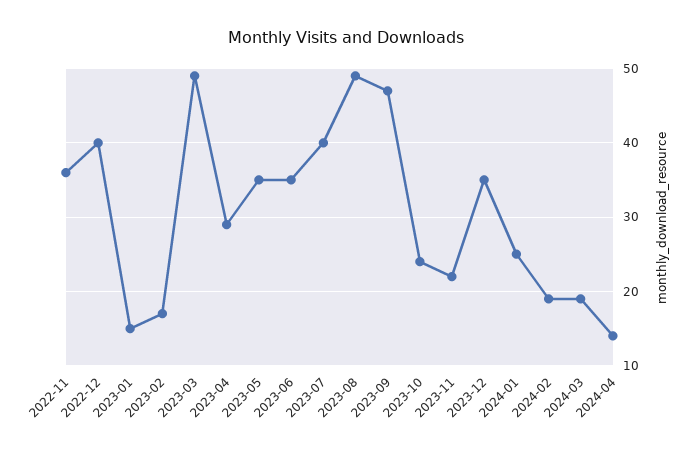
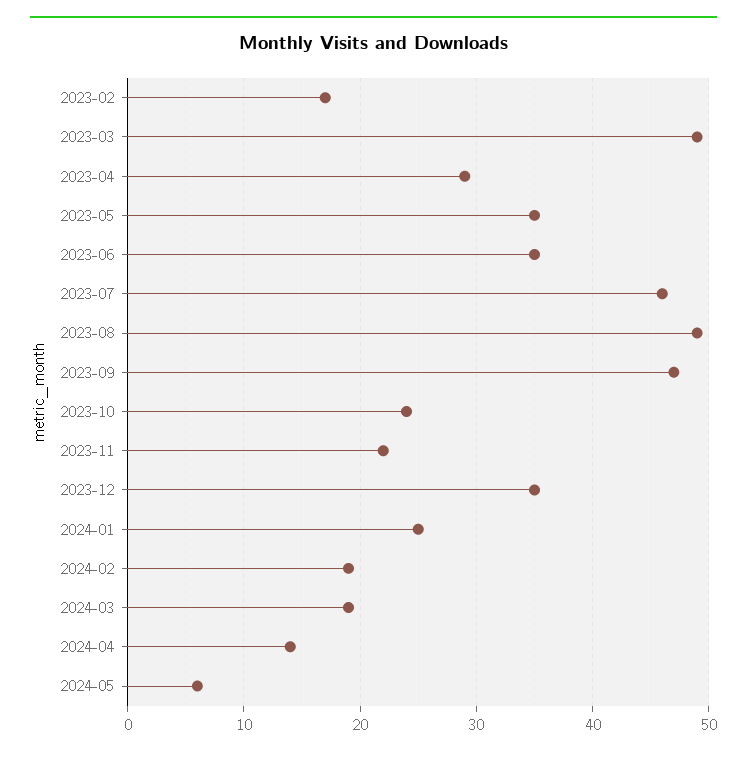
2022-11: 36 -> none
2022-12: 40 -> none
2023-01: 15 -> none
2023-07: 40 -> 46
2024-05: none -> 6

